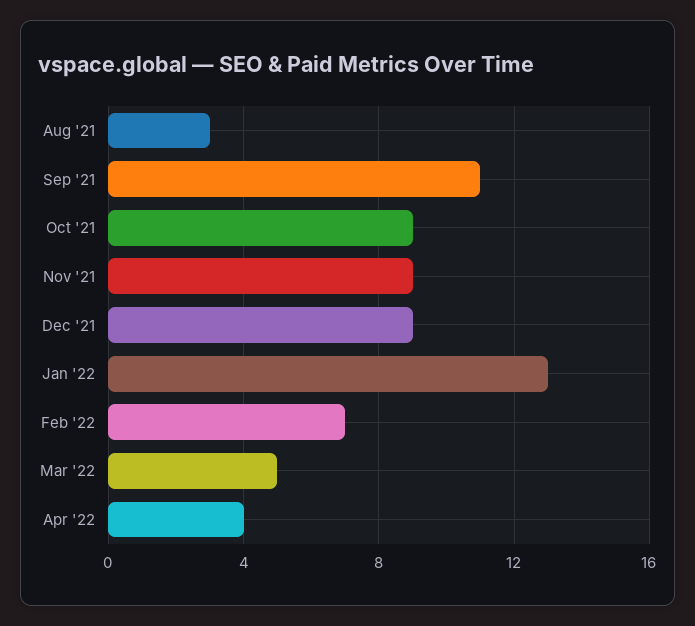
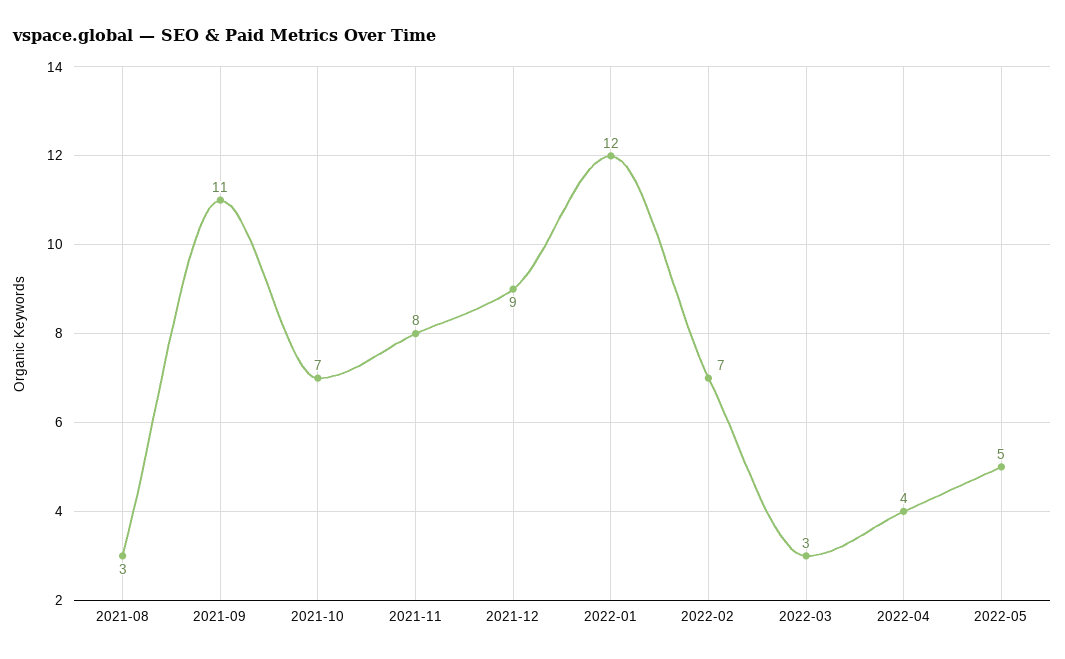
Oct '21: 9 -> 7
Nov '21: 9 -> 8
Jan '22: 13 -> 12
Mar '22: 5 -> 3
2022-05: none -> 5

